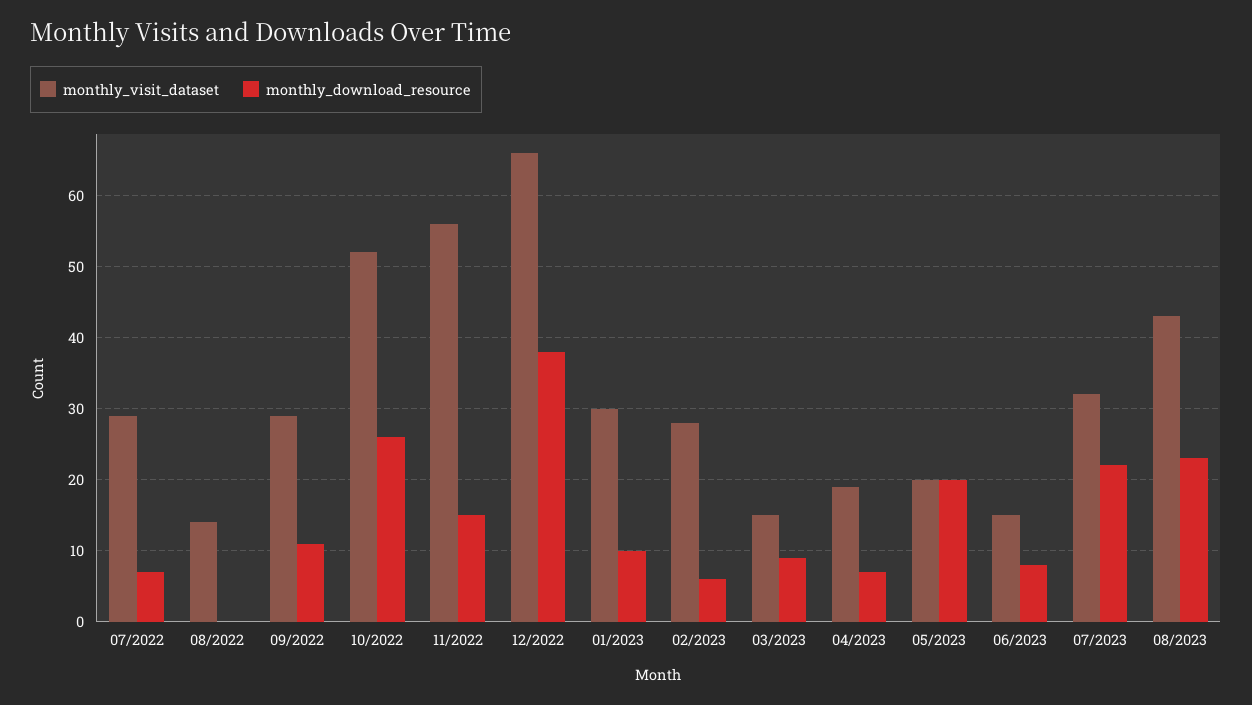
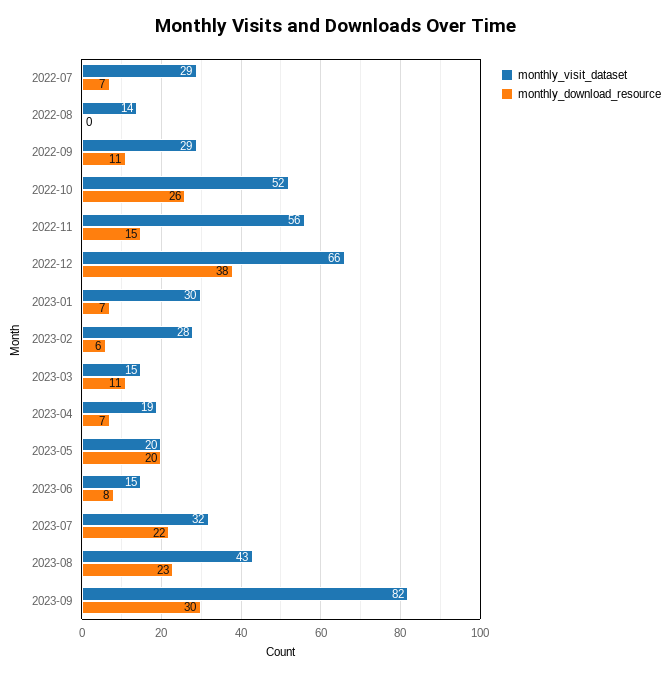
monthly_download_resource, 01/2023: 10 -> 7
monthly_download_resource, 03/2023: 9 -> 11
monthly_visit_dataset, 2023-09: none -> 82
monthly_download_resource, 2023-09: none -> 30

